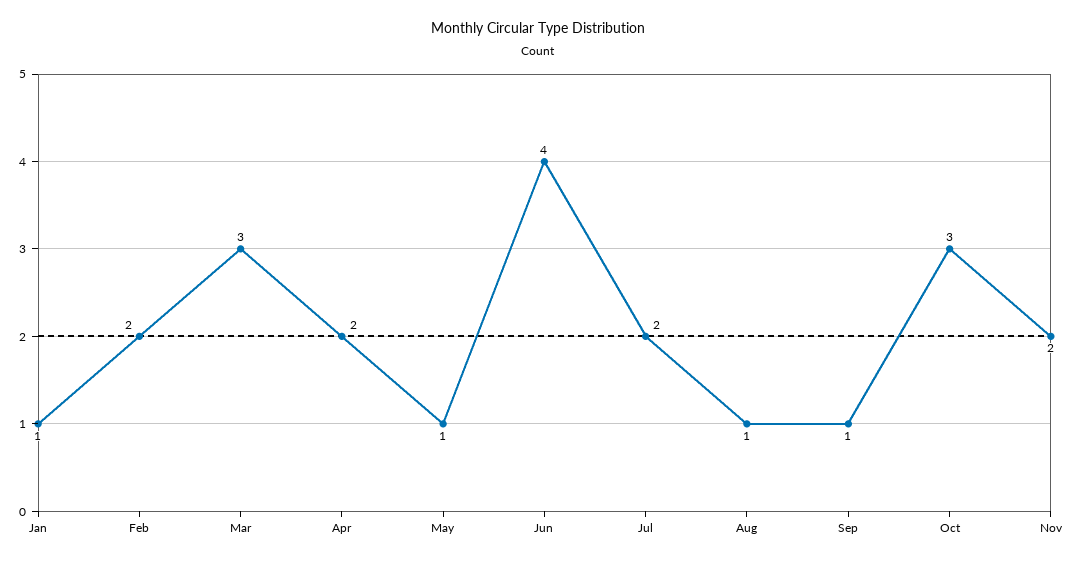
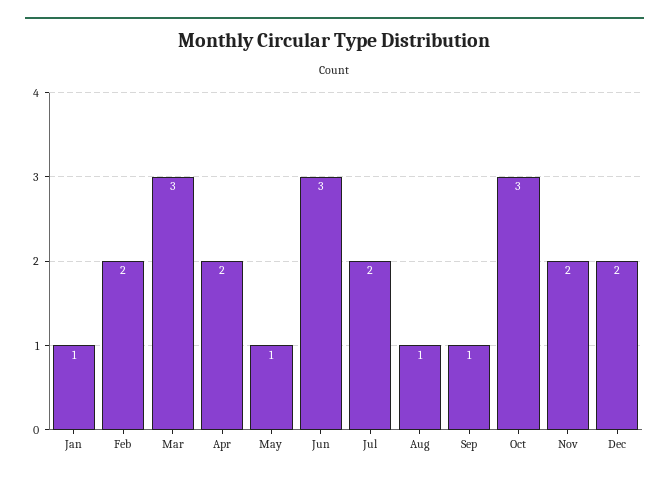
Jun: 4 -> 3
Dec: none -> 2

